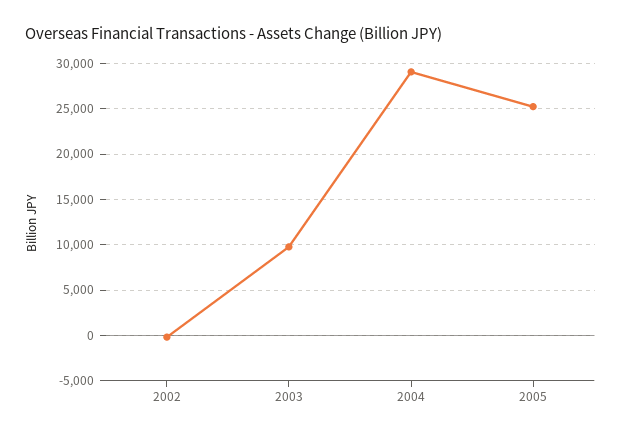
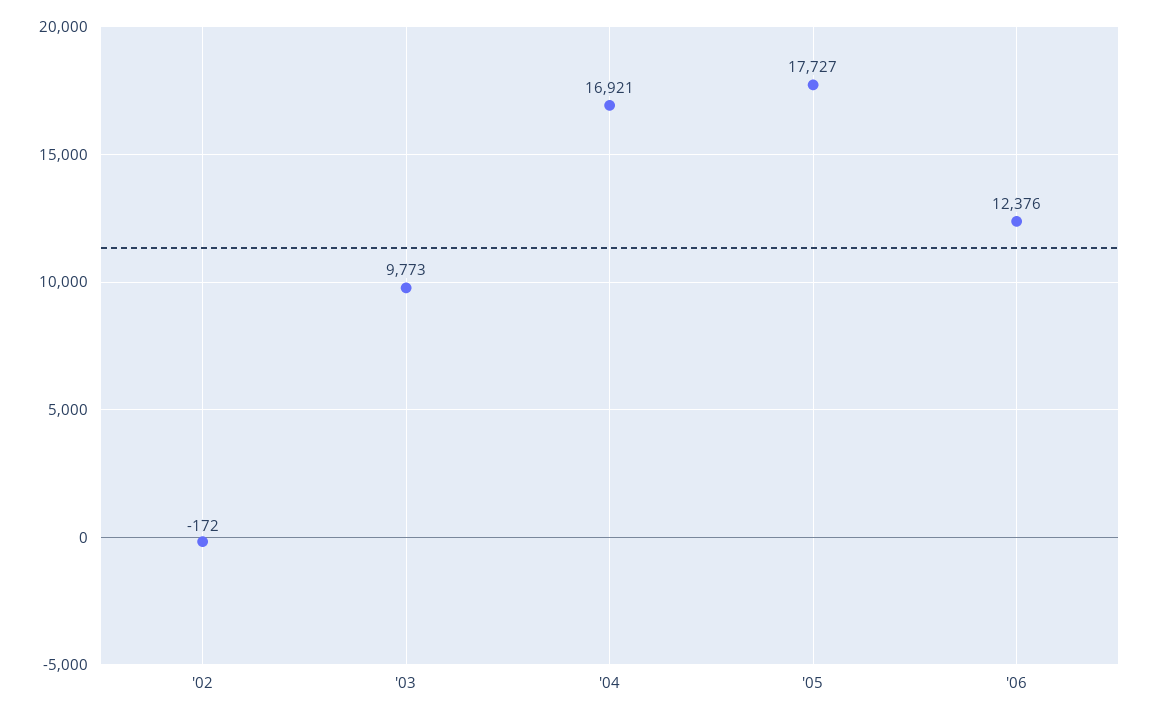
2004: 29000 -> 16921
2005: 25000 -> 17727
'06: none -> 12376

